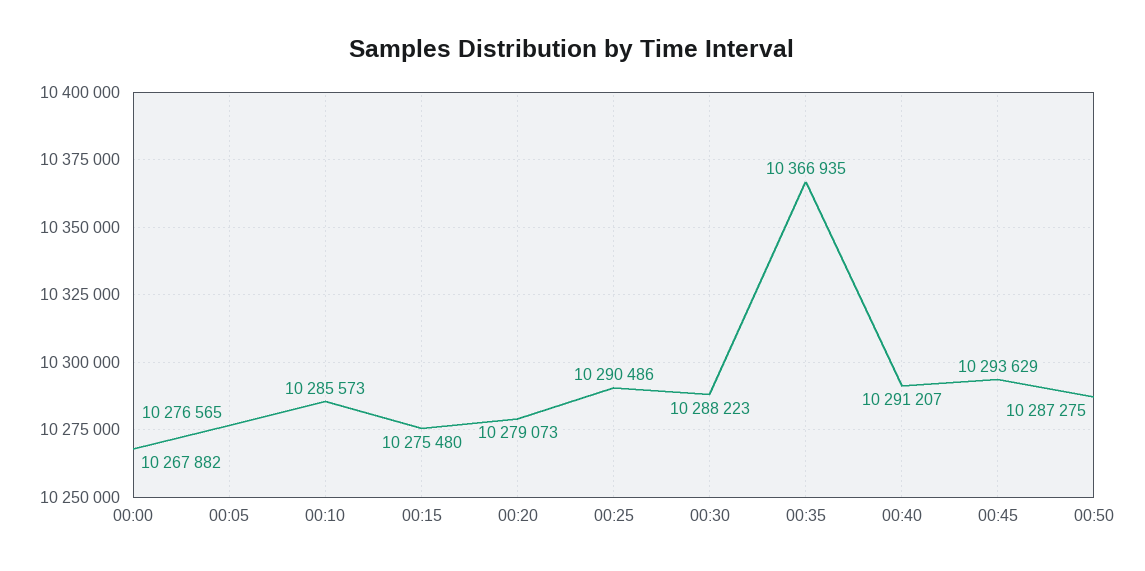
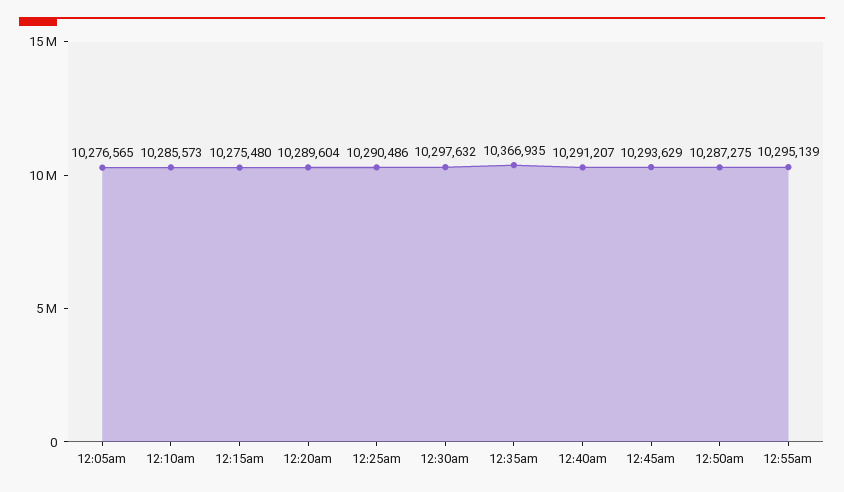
00:00: 10267882 -> none
00:20: 10279073 -> 10289604
00:30: 10288223 -> 10297632
12:55am: none -> 10295139

